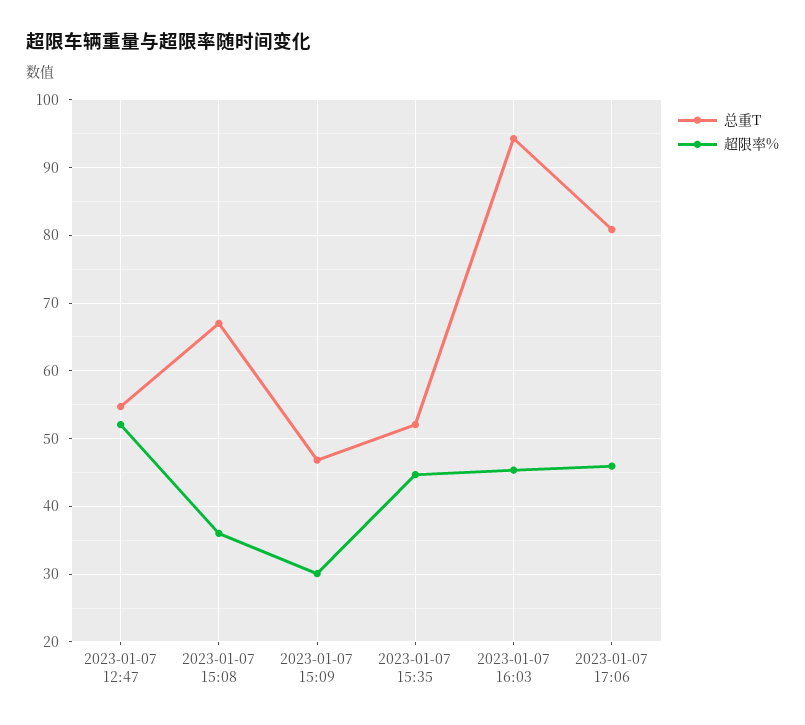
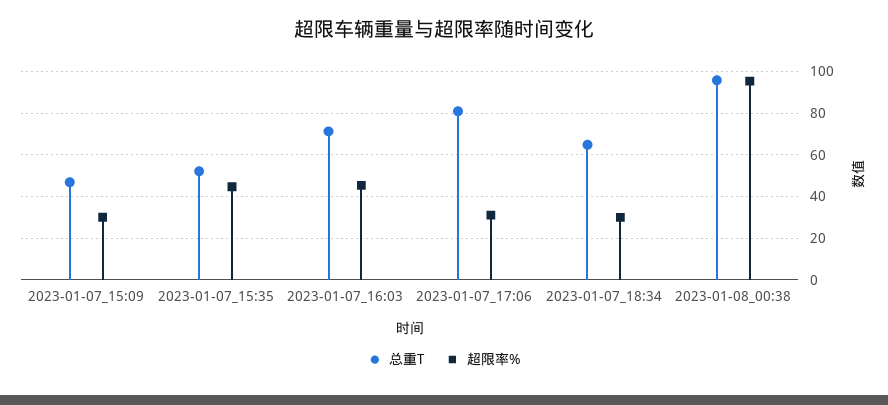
总重T, 2023-01-07 12:47: 55 -> none
超限率%, 2023-01-07 12:47: 52 -> none
总重T, 2023-01-07 15:08: 67 -> none
超限率%, 2023-01-07 15:08: 36 -> none
总重T, 2023-01-07 16:03: 94 -> 70
超限率%, 2023-01-07 17:06: 46 -> 30
总重T, 2023-01-07_18:34: none -> 65
超限率%, 2023-01-07_18:34: none -> 30
总重T, 2023-01-08_00:38: none -> 95
超限率%, 2023-01-08_00:38: none -> 95

